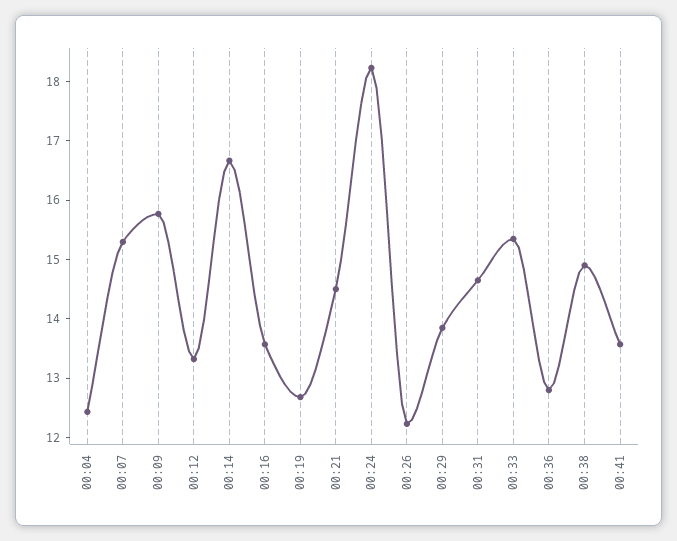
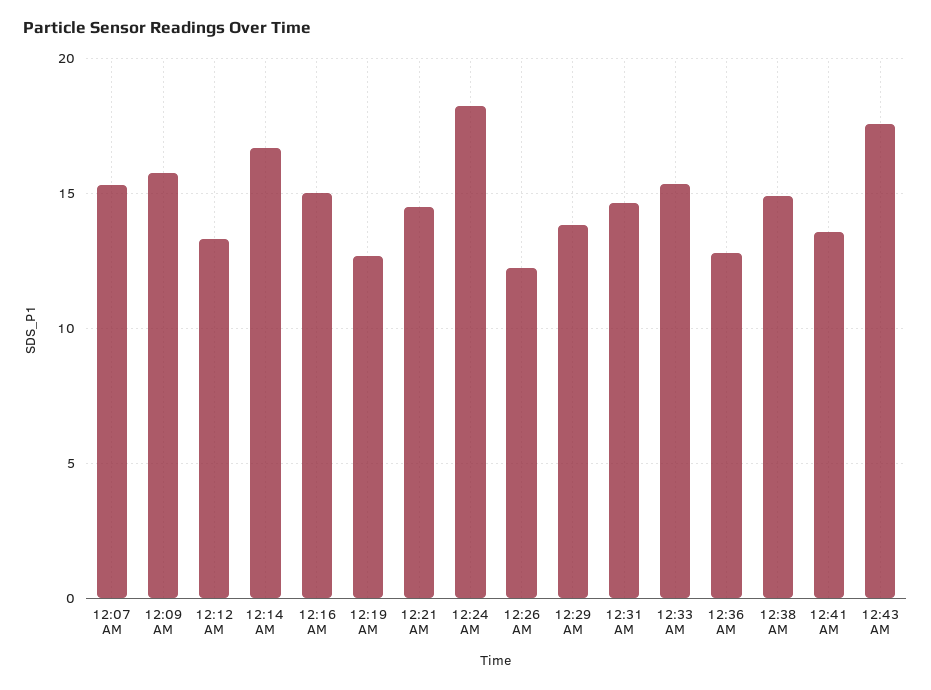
00:04: 12.4 -> none
00:16: 13.6 -> 15
12:43 AM: none -> 17.5

